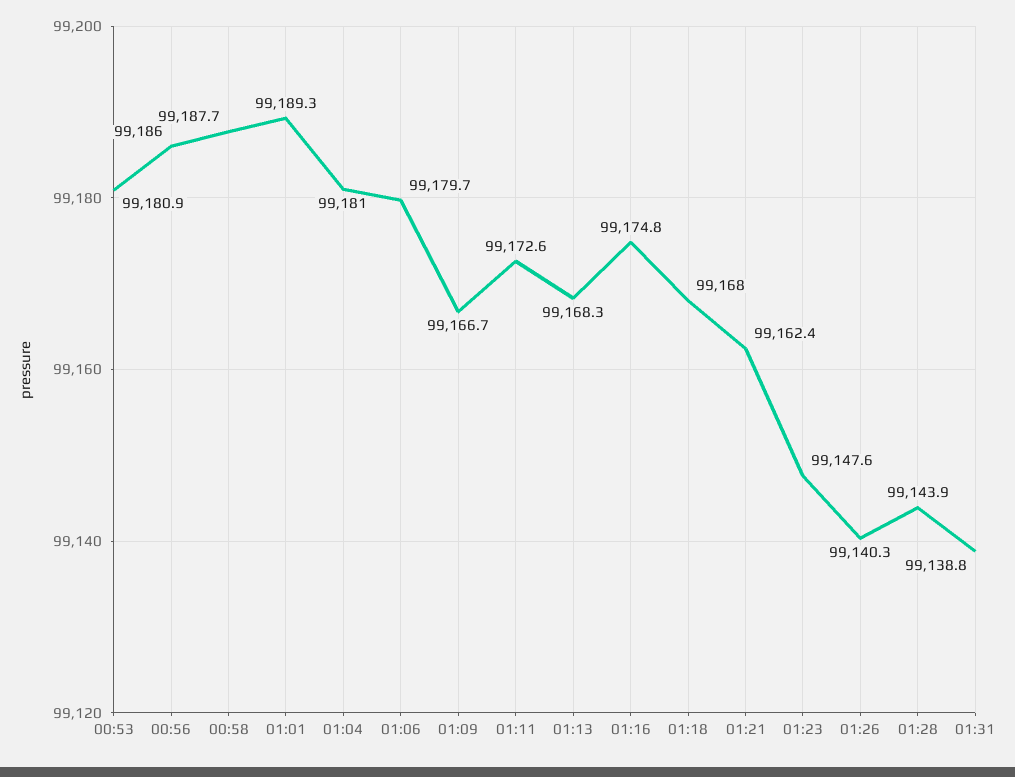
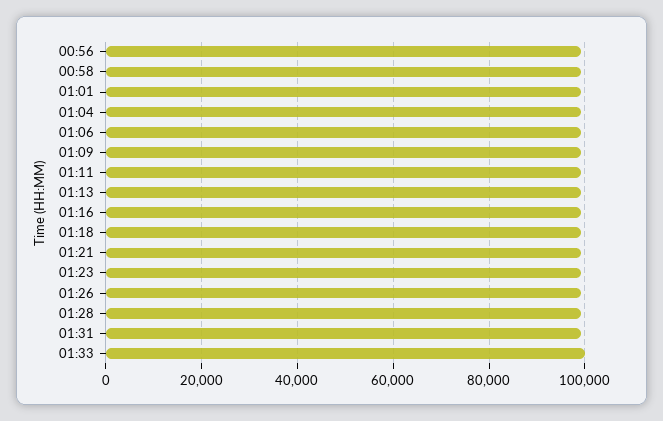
00:53: 99180.9 -> none
01:33: none -> 100000

